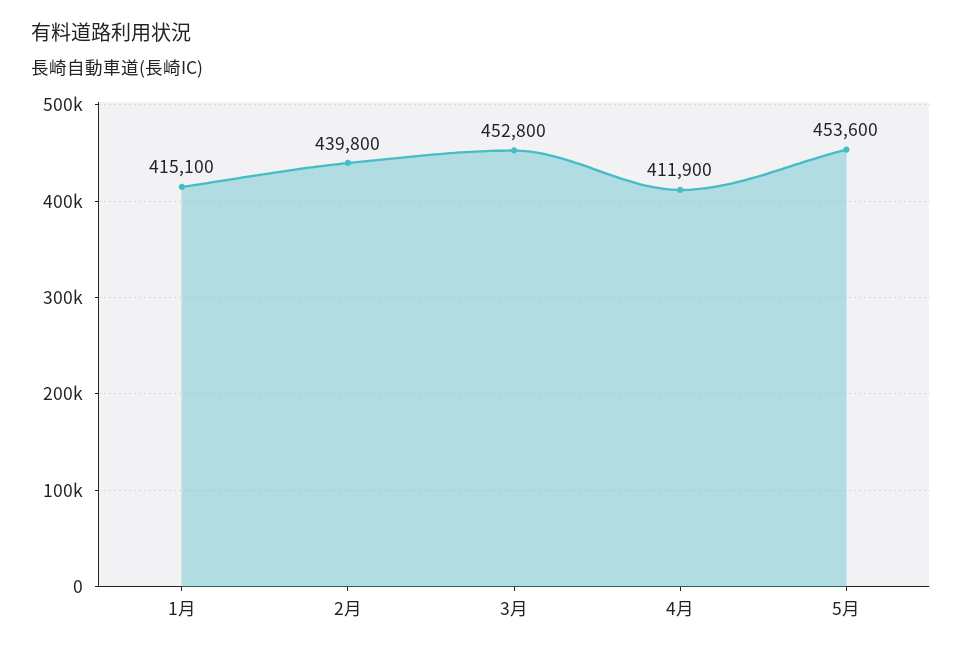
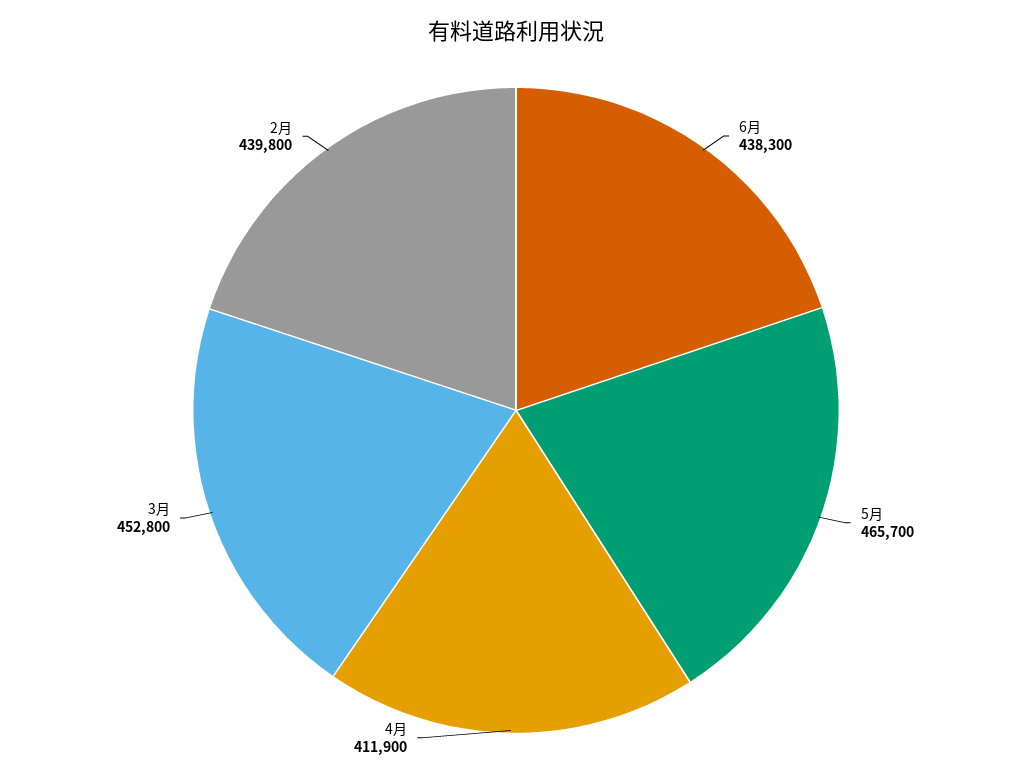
1月: 415100 -> none
5月: 453600 -> 465700
6月: none -> 438300

